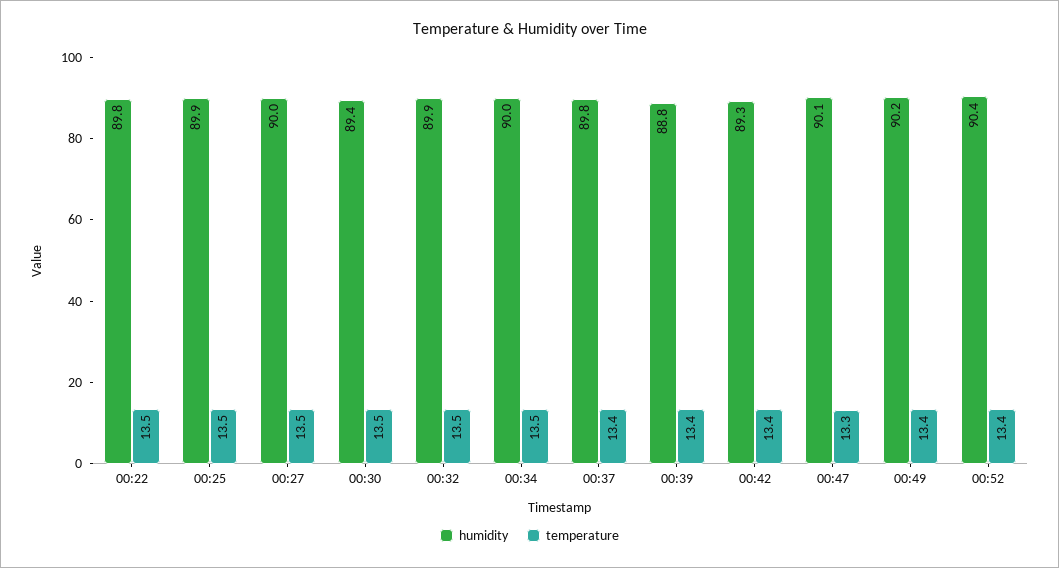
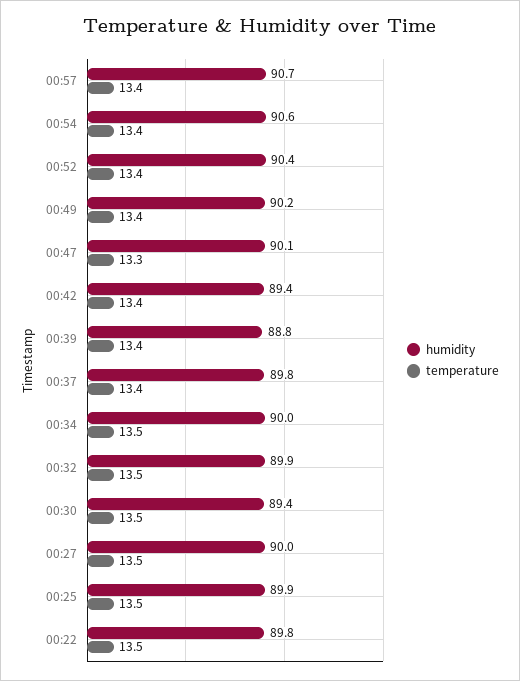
humidity, 00:42: 89.3 -> 89.4
humidity, 00:57: none -> 90.7
temperature, 00:57: none -> 13.4
humidity, 00:54: none -> 90.6
temperature, 00:54: none -> 13.4

